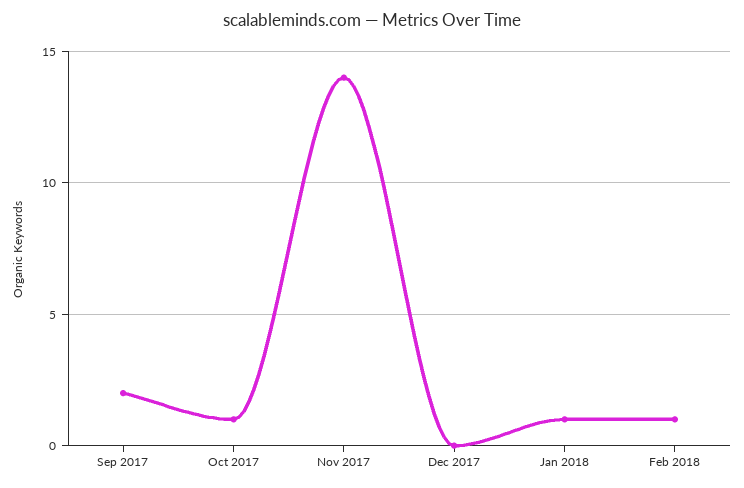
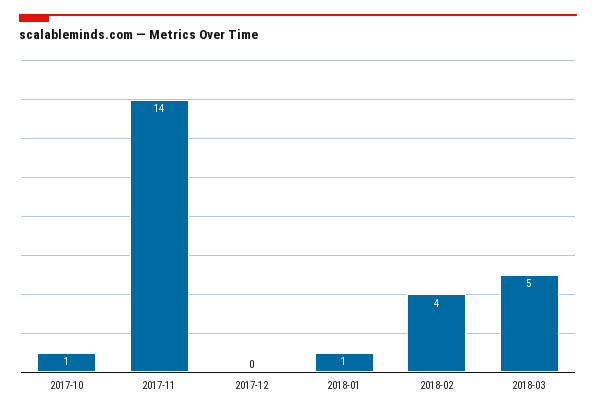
Sep 2017: 2 -> none
Feb 2018: 1 -> 4
2018-03: none -> 5

